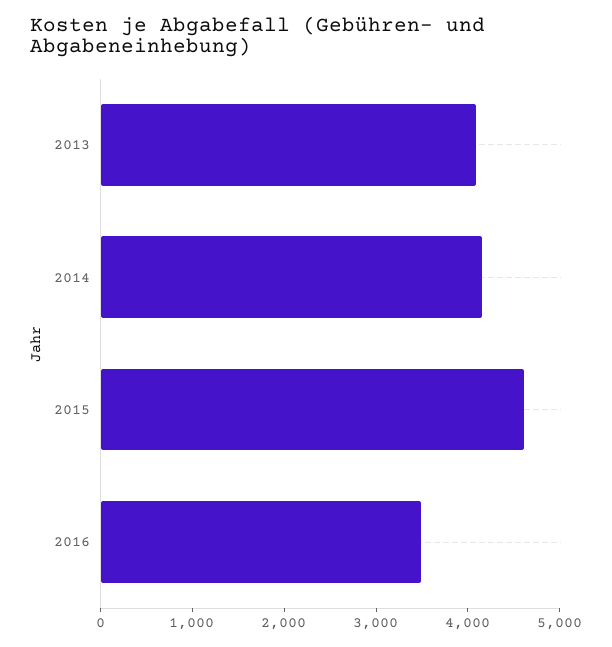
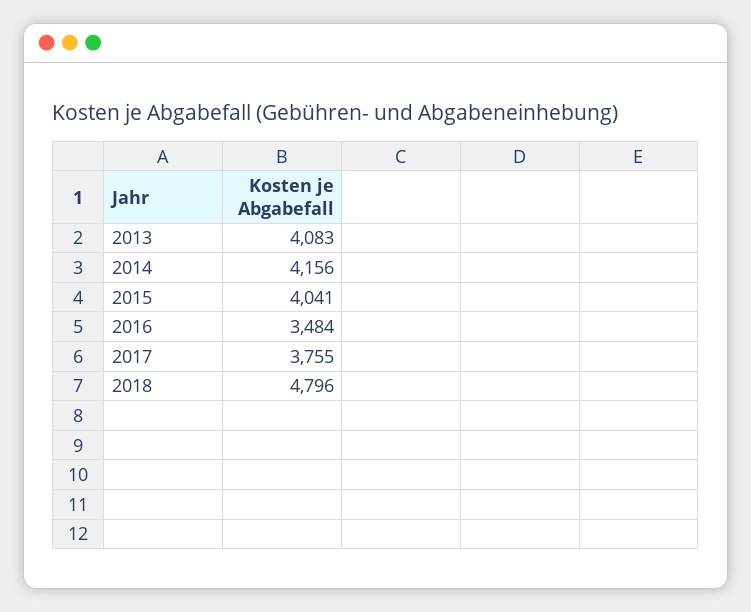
2015: 4600 -> 4041
2017: none -> 3755
2018: none -> 4796

